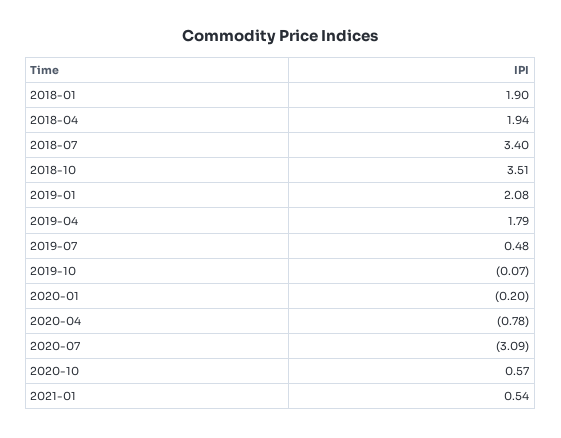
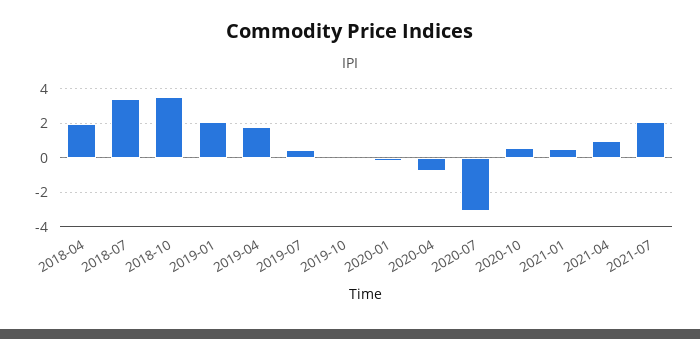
2018-01: 1.9 -> none
2021-04: none -> 1
2021-07: none -> 2

